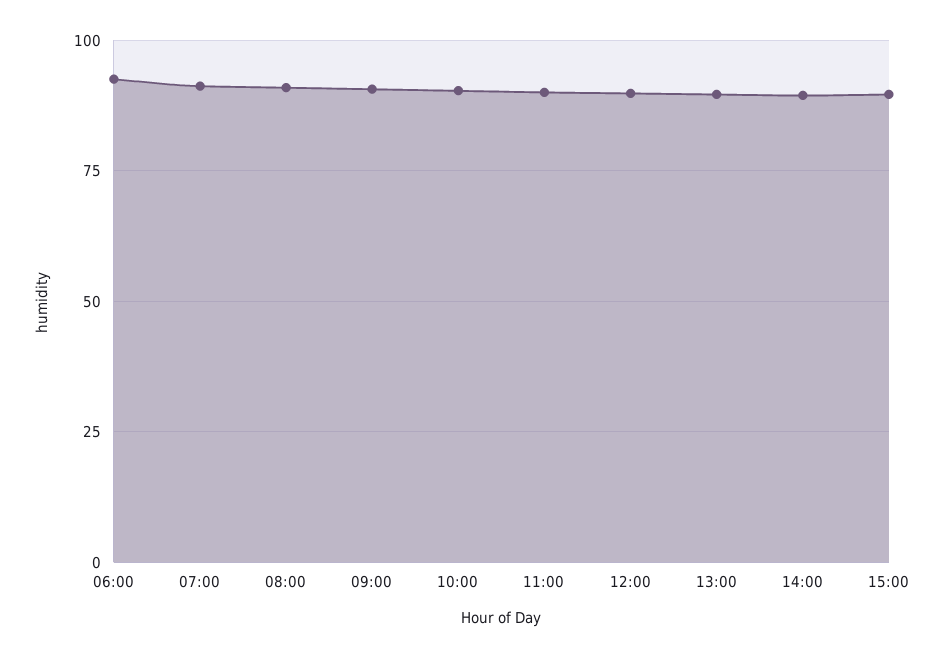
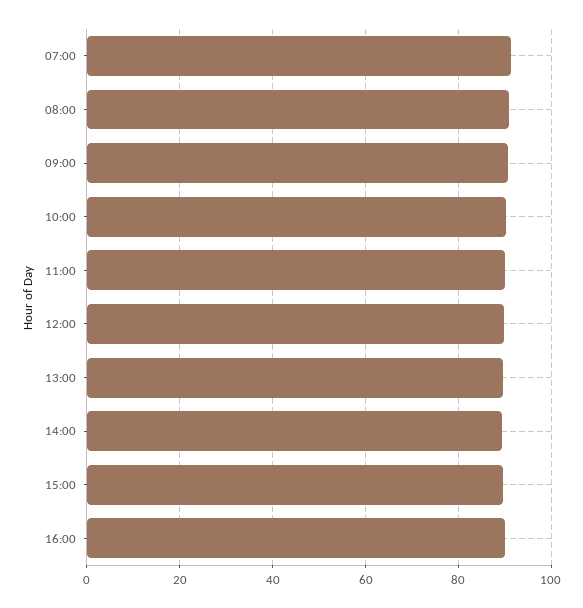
06:00: 92.5 -> none
16:00: none -> 90

